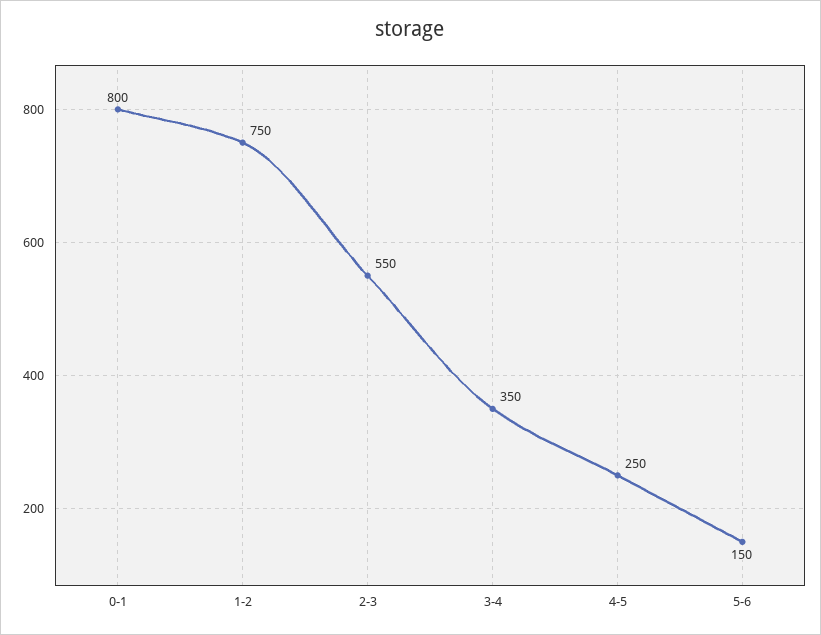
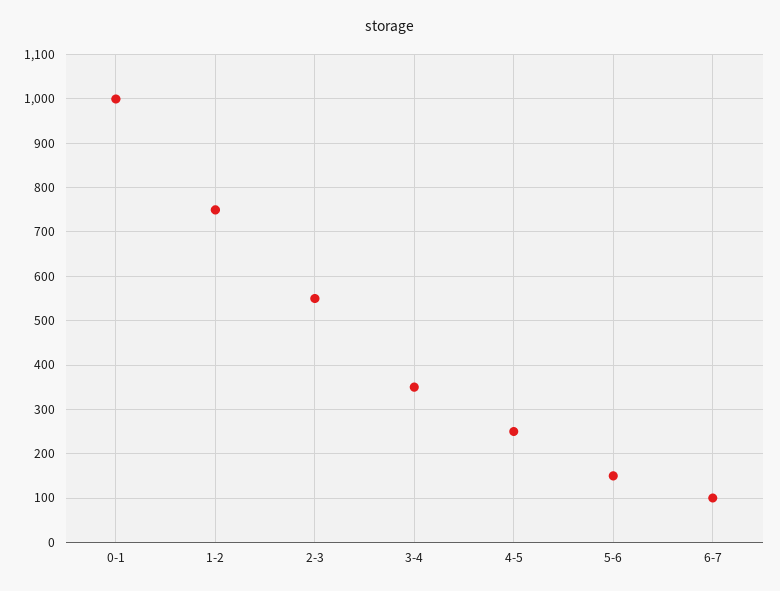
0-1: 800 -> 1000
6-7: none -> 100

